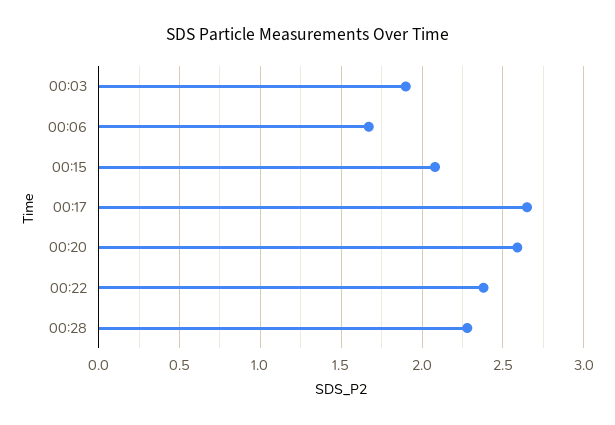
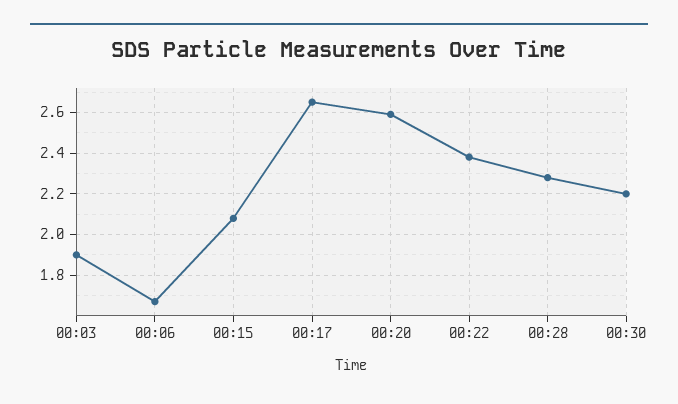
00:30: none -> 2.2

